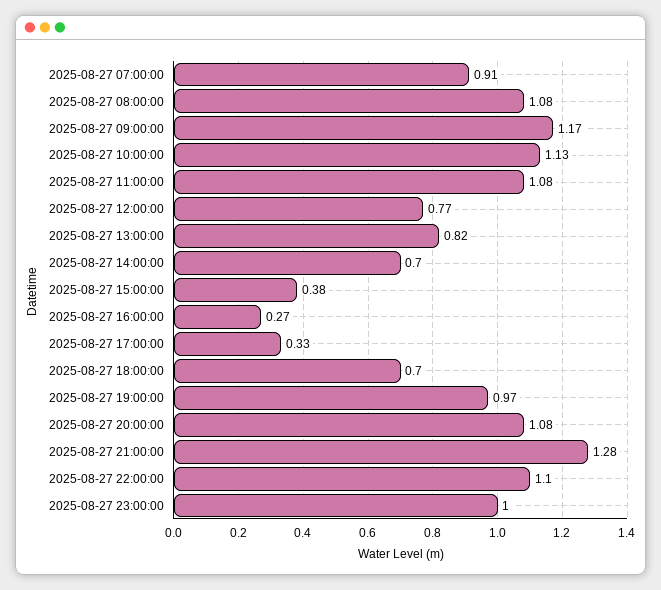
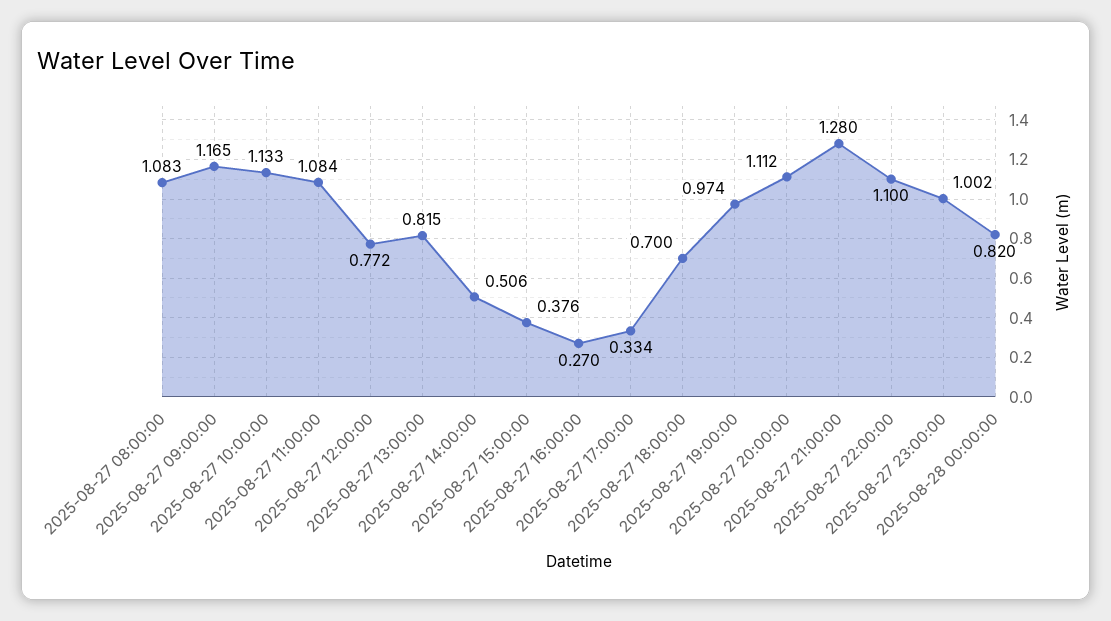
2025-08-27 07:00:00: 0.91 -> none
2025-08-27 14:00:00: 0.7 -> 0.506
2025-08-27 20:00:00: 1.08 -> 1.112
2025-08-28 00:00:00: none -> 0.82

